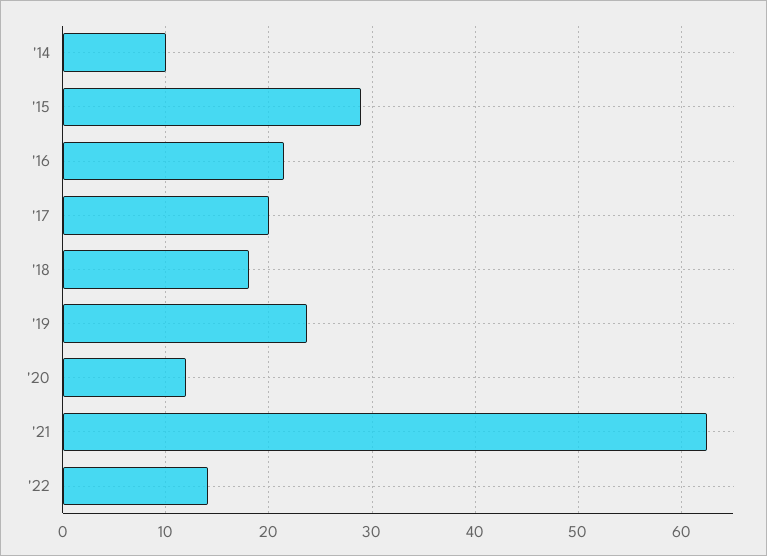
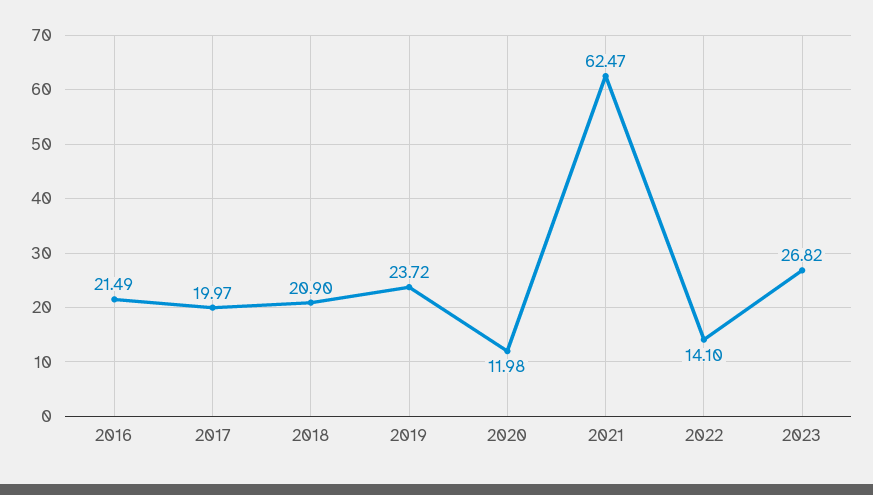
'14: 10 -> none
'15: 29 -> none
'18: 18 -> 20.9
2023: none -> 26.82

